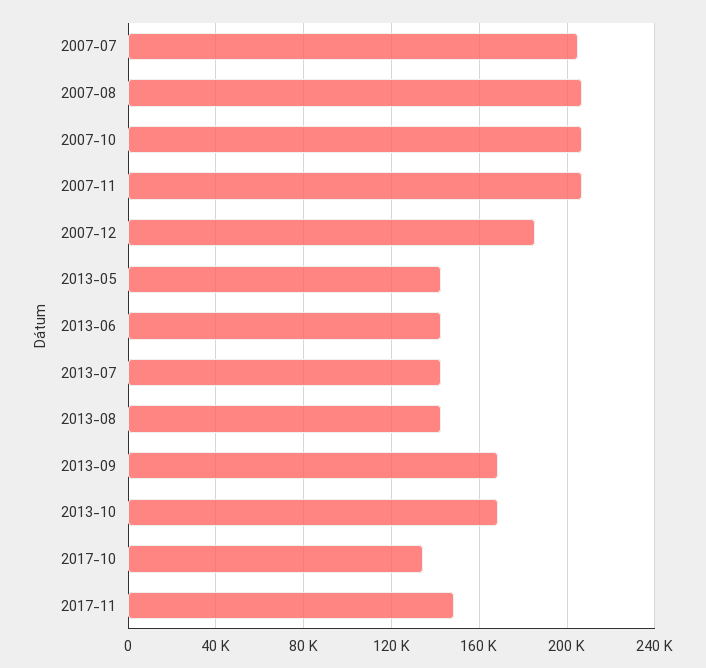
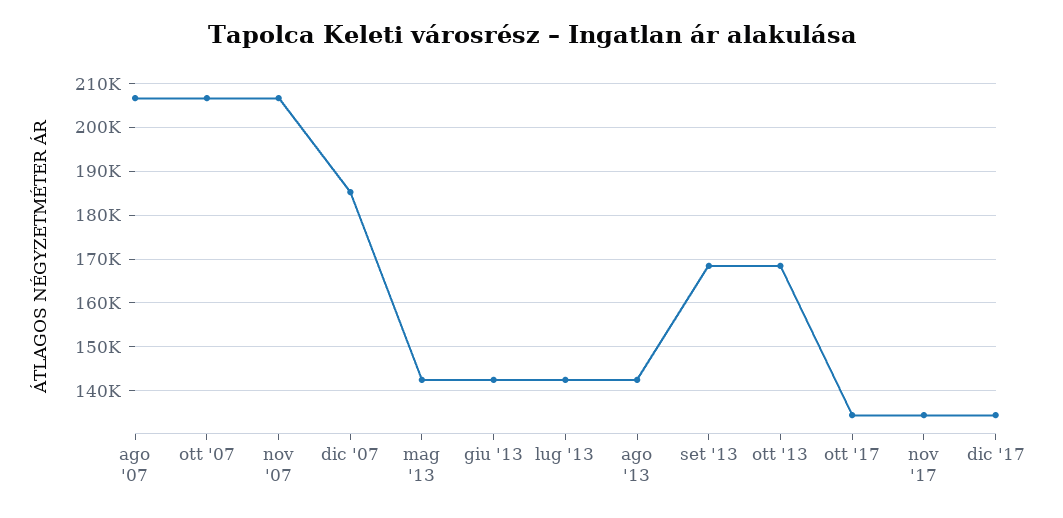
2007-07: 205000 -> none
2017-11: 150000 -> 134000
dic '17: none -> 134000

